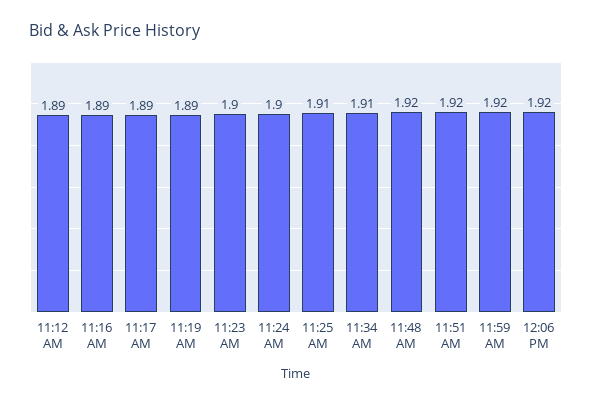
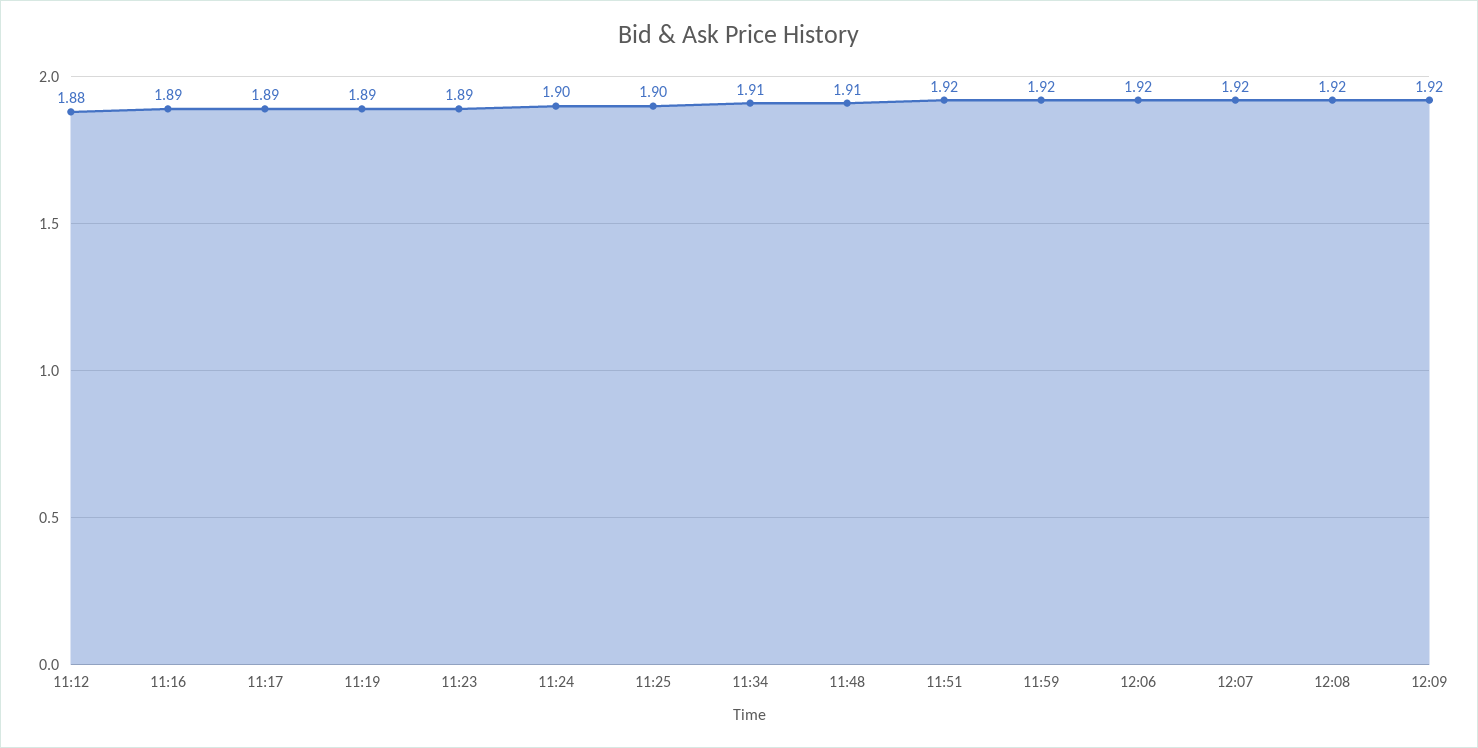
11:12 AM: 1.89 -> 1.88
11:23 AM: 1.9 -> 1.89
11:25 AM: 1.91 -> 1.9
11:48 AM: 1.92 -> 1.91
12:07: none -> 1.92
12:08: none -> 1.92
12:09: none -> 1.92

